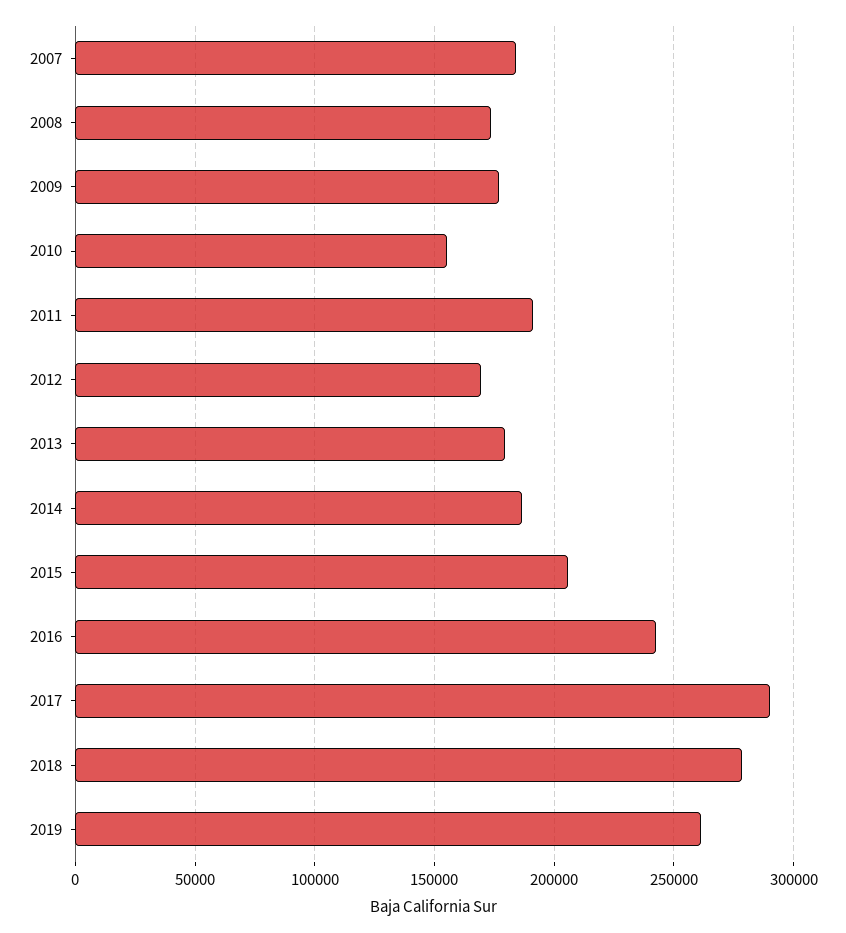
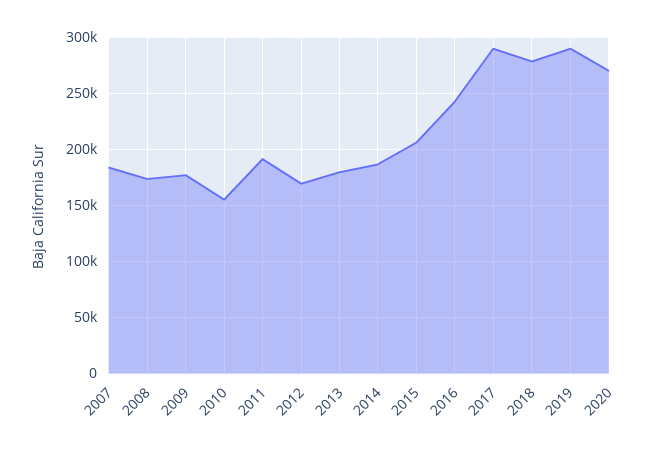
2019: 260000 -> 290000
2020: none -> 270000

